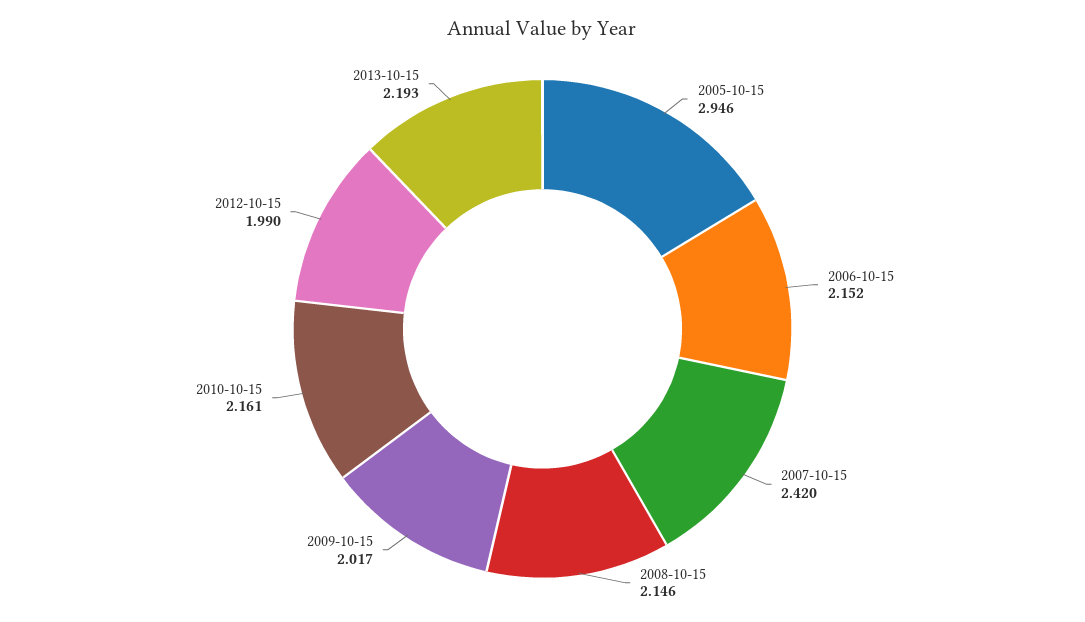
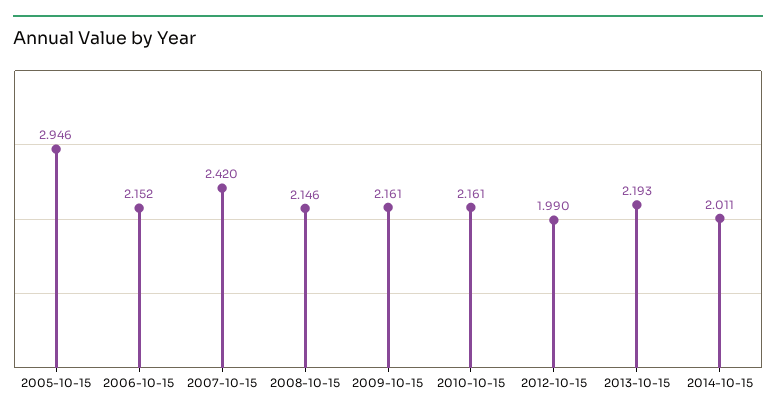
2009-10-15: 2.017 -> 2.161
2014-10-15: none -> 2.011

